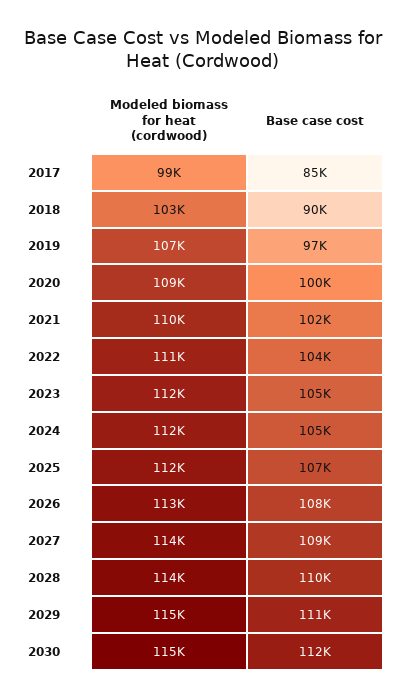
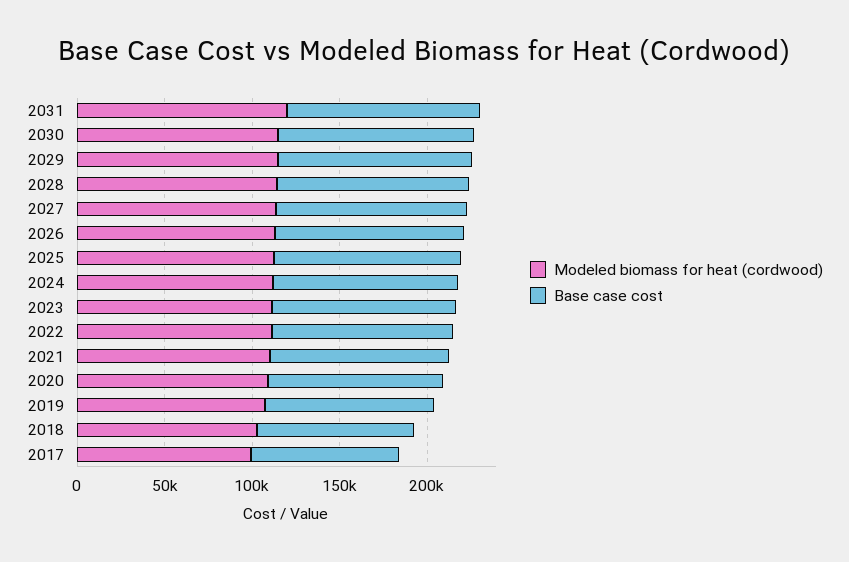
Modeled biomass for heat (cordwood), 2031: none -> 120000
Base case cost, 2031: none -> 110000

